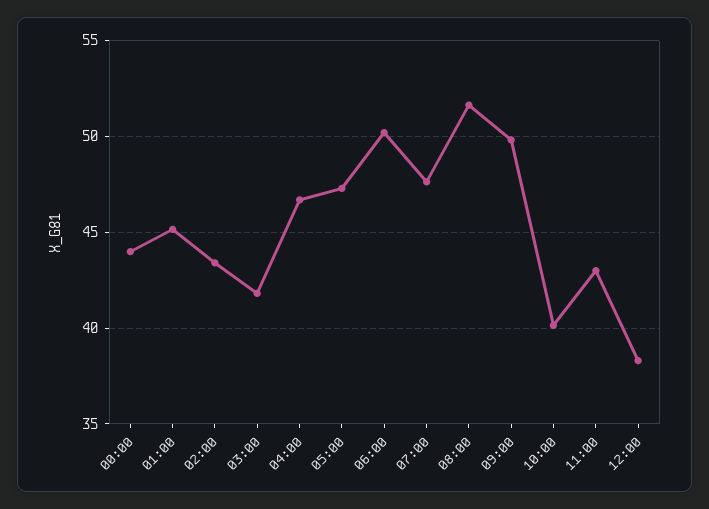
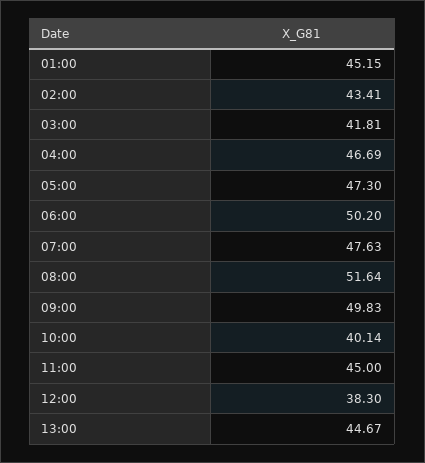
00:00: 44 -> none
11:00: 43 -> 45
13:00: none -> 44.67

